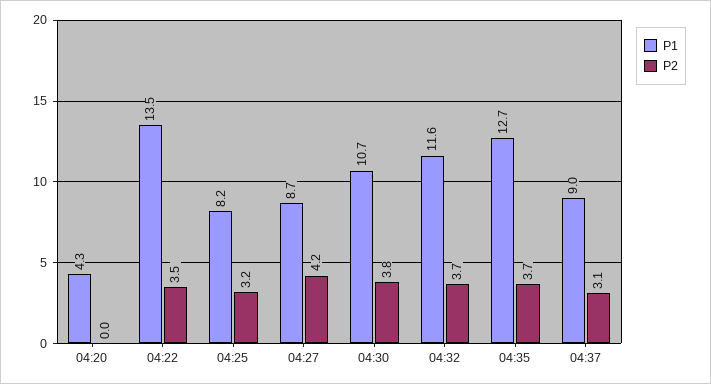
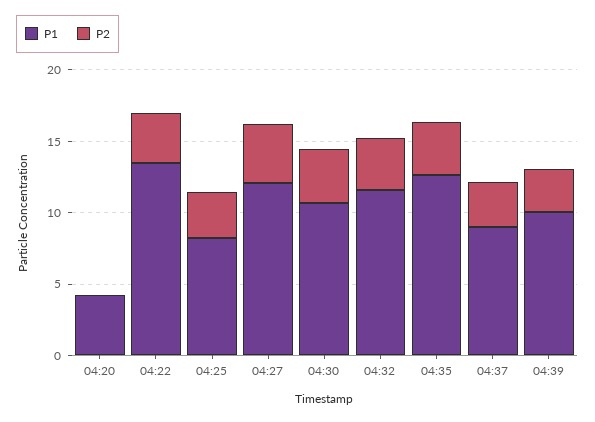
P1, 04:27: 8.7 -> 12
P1, 04:39: none -> 10
P2, 04:39: none -> 3

